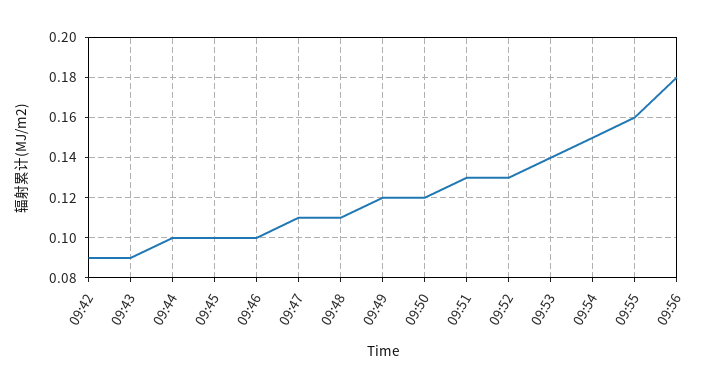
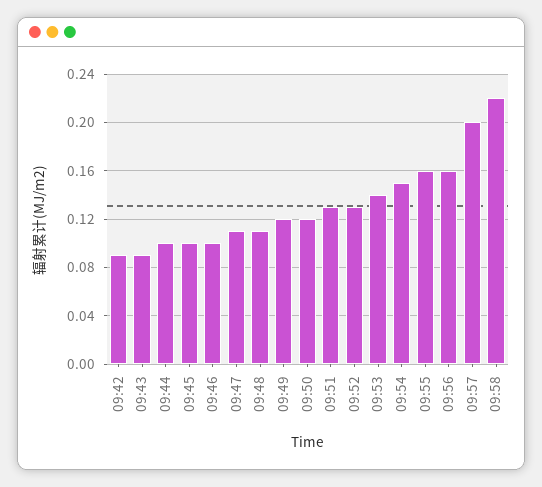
09:56: 0.18 -> 0.16
09:57: none -> 0.2
09:58: none -> 0.22

